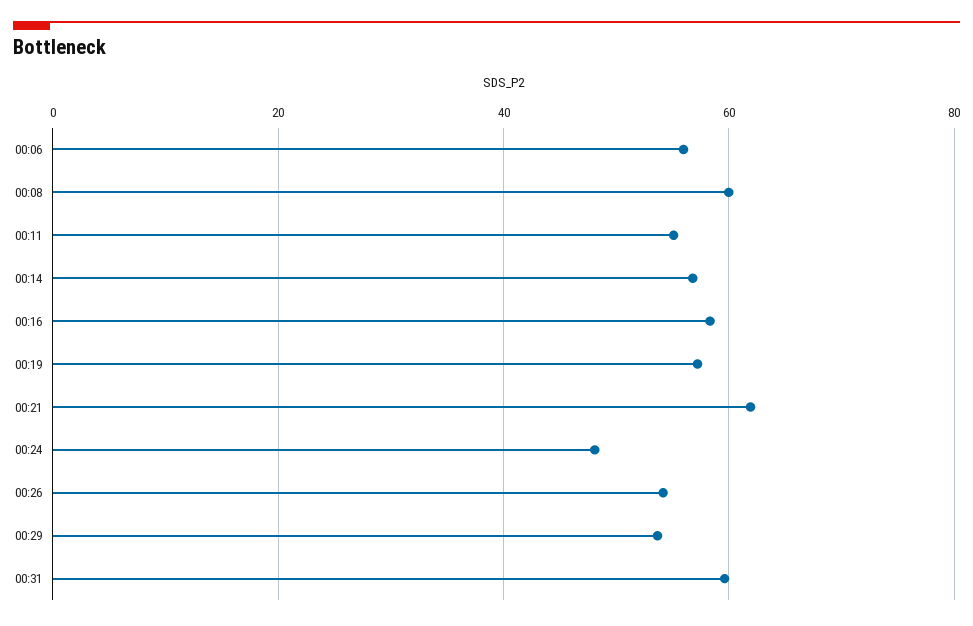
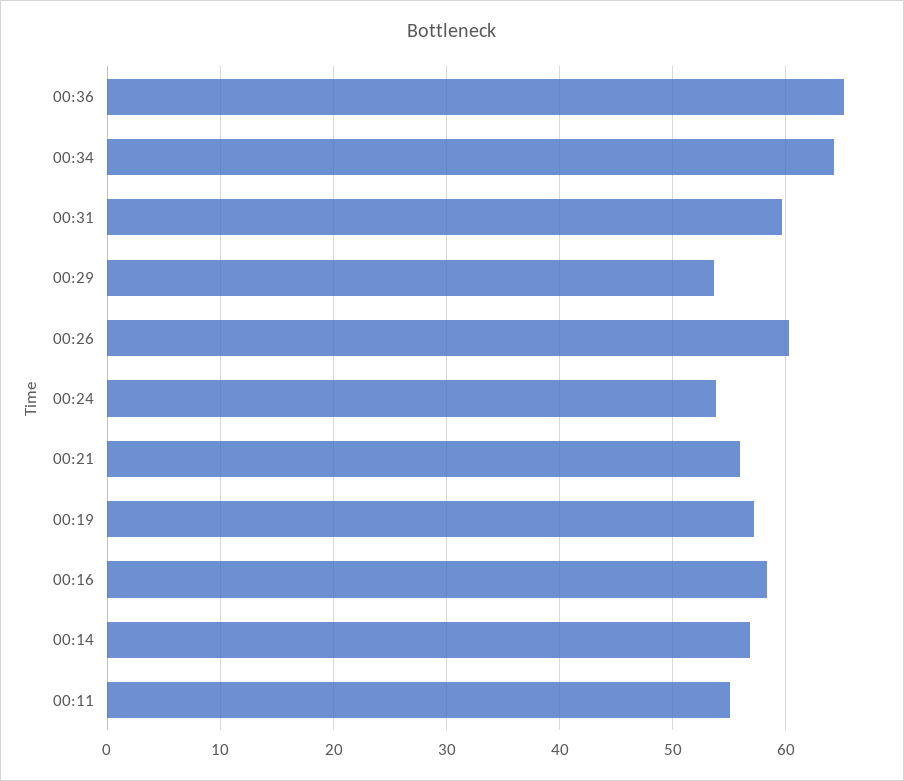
00:06: 56 -> none
00:08: 60 -> none
00:21: 62 -> 56
00:24: 48 -> 54
00:26: 54 -> 60
00:36: none -> 65
00:34: none -> 64

